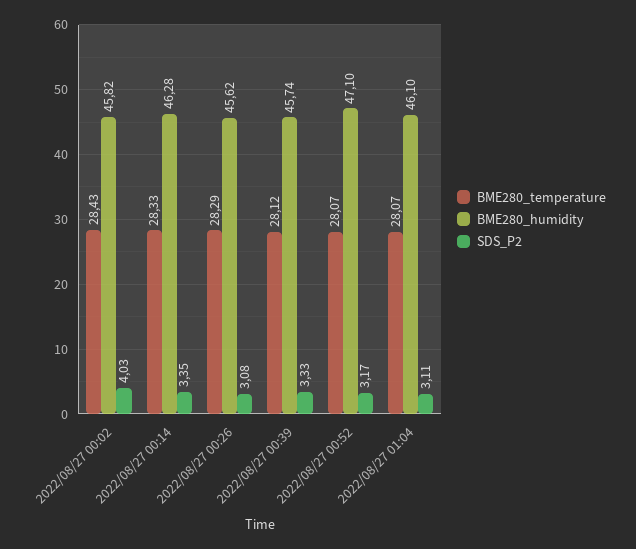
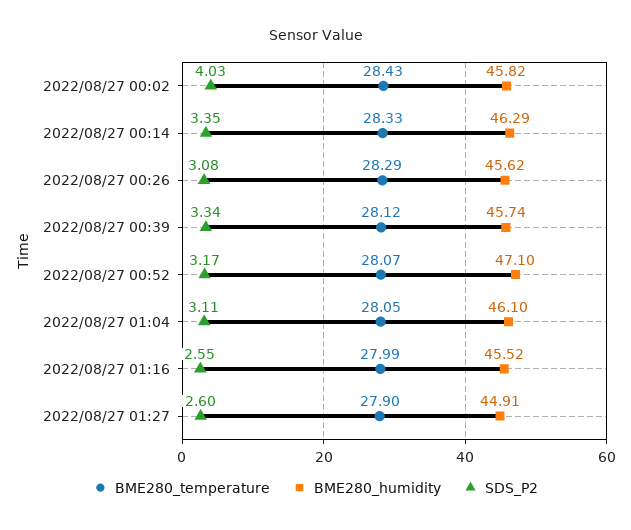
BME280_humidity, 2022/08/27 00:14: 46.28 -> 46.29
SDS_P2, 2022/08/27 00:39: 3.33 -> 3.34
BME280_temperature, 2022/08/27 01:04: 28.07 -> 28.05
BME280_temperature, 2022/08/27 01:16: none -> 27.99
BME280_humidity, 2022/08/27 01:16: none -> 45.52
SDS_P2, 2022/08/27 01:16: none -> 2.55
BME280_temperature, 2022/08/27 01:27: none -> 27.9
BME280_humidity, 2022/08/27 01:27: none -> 44.91
SDS_P2, 2022/08/27 01:27: none -> 2.6

